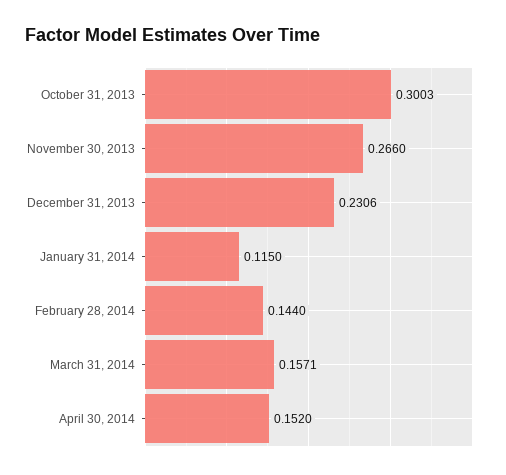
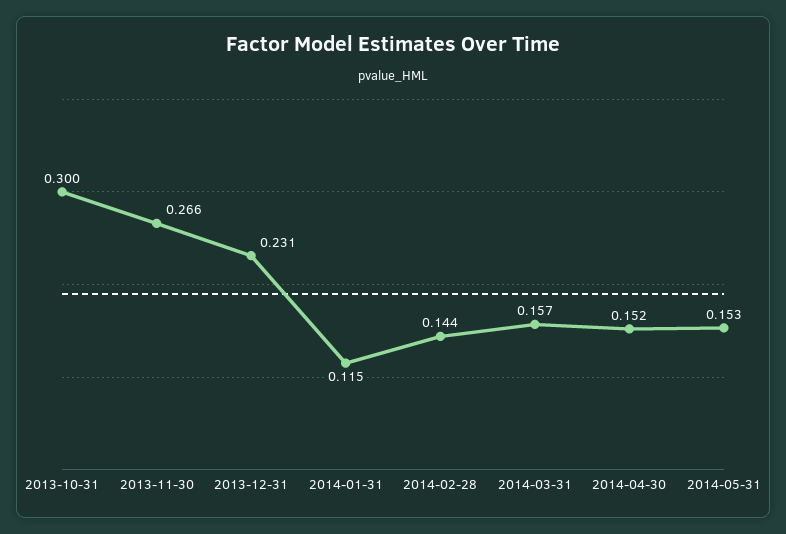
2014-05-31: none -> 0.153

